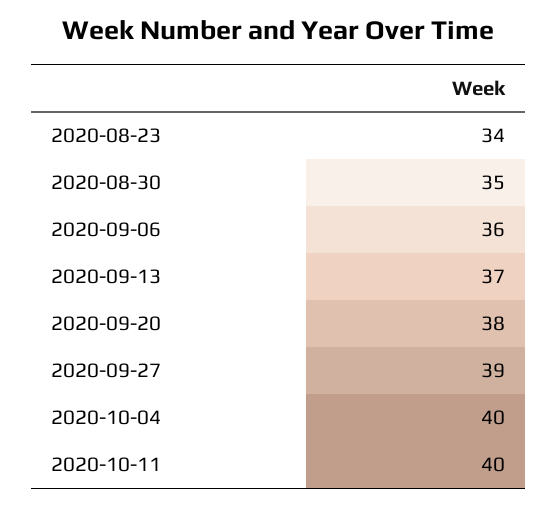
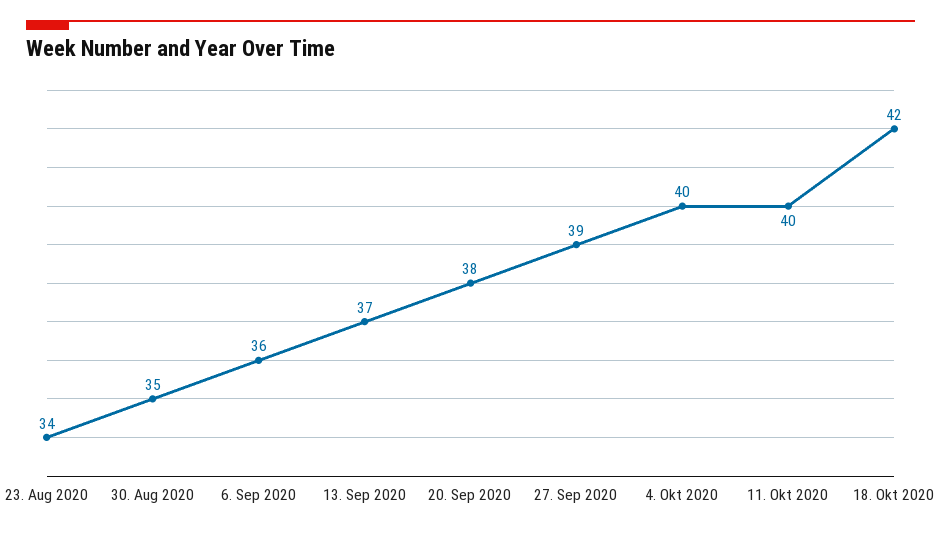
18. Okt 2020: none -> 42

